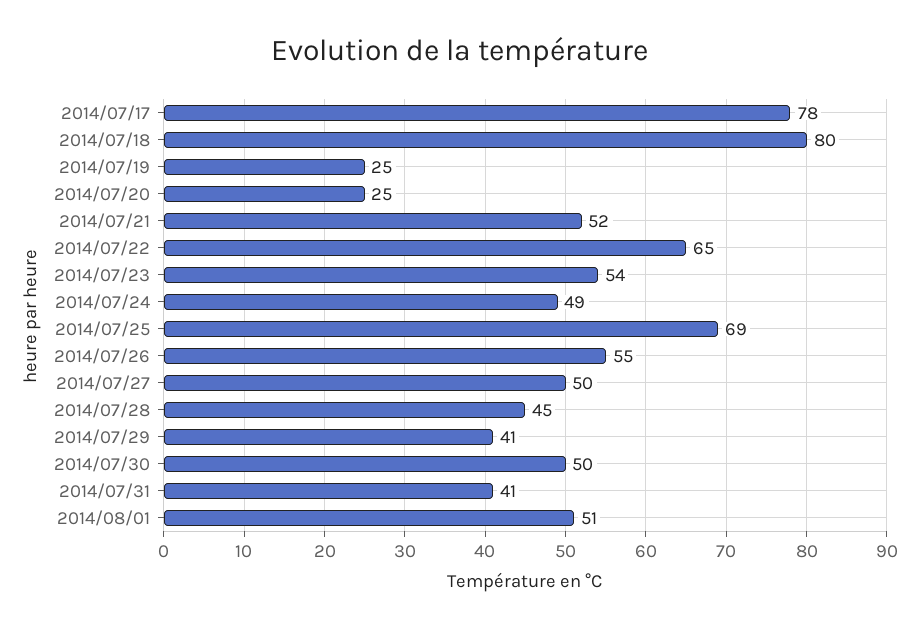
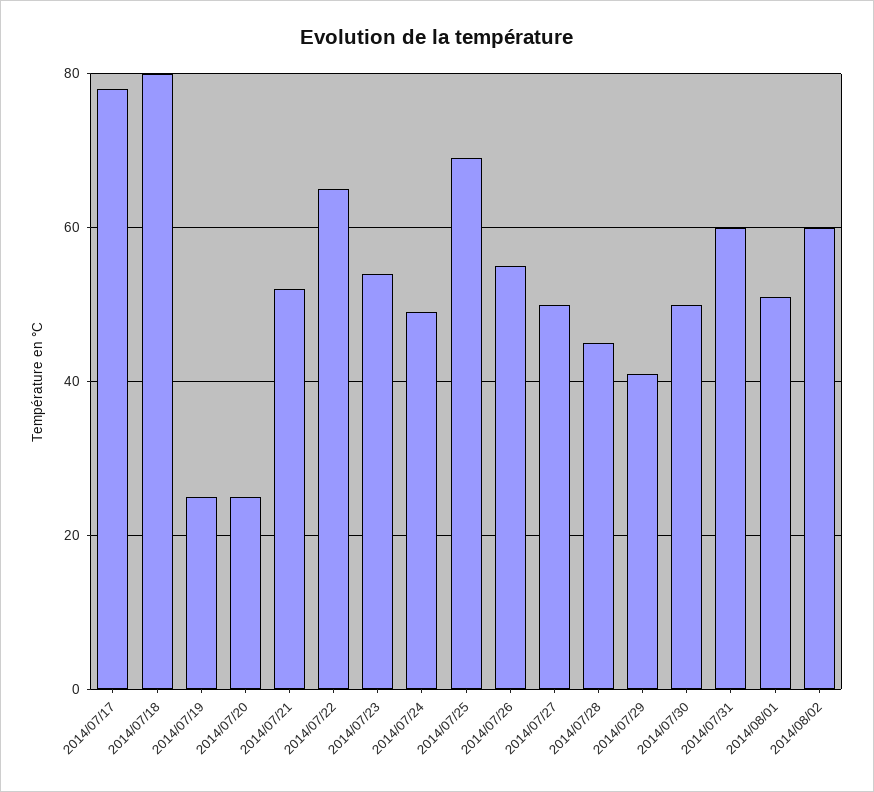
2014/07/31: 41 -> 60
2014/08/02: none -> 60

